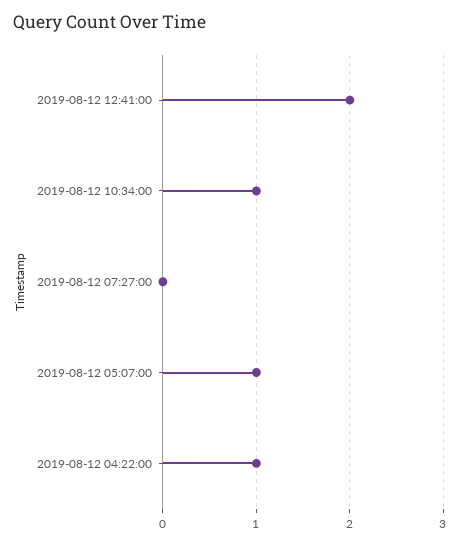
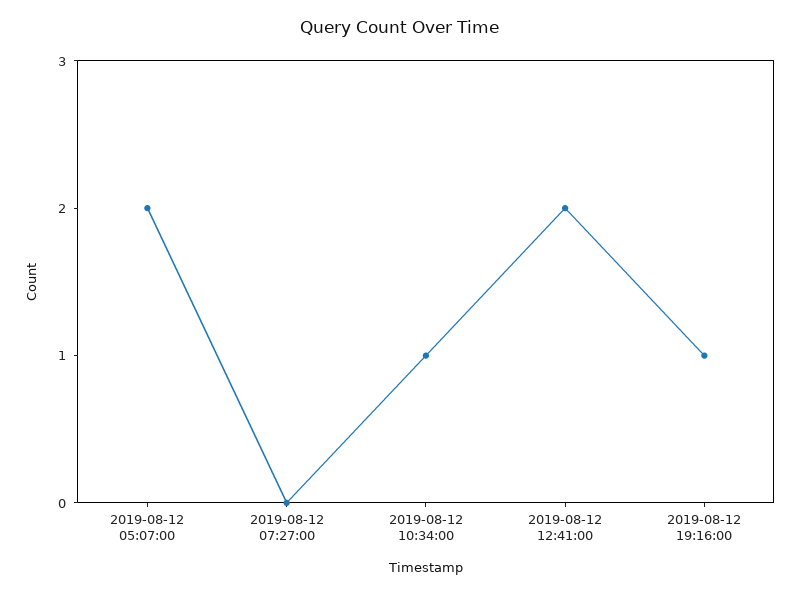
2019-08-12 05:07:00: 1 -> 2
2019-08-12 04:22:00: 1 -> none
2019-08-12 19:16:00: none -> 1

